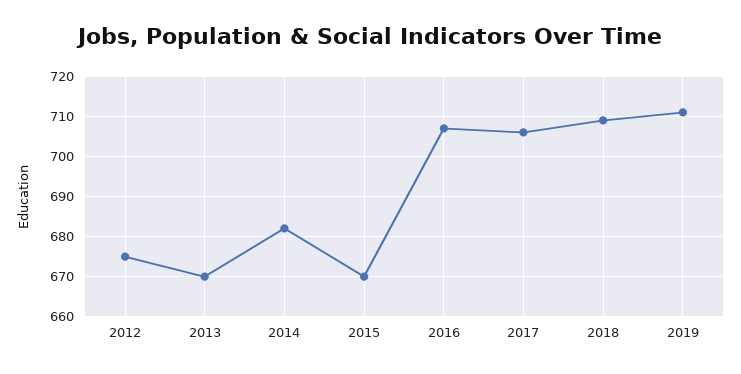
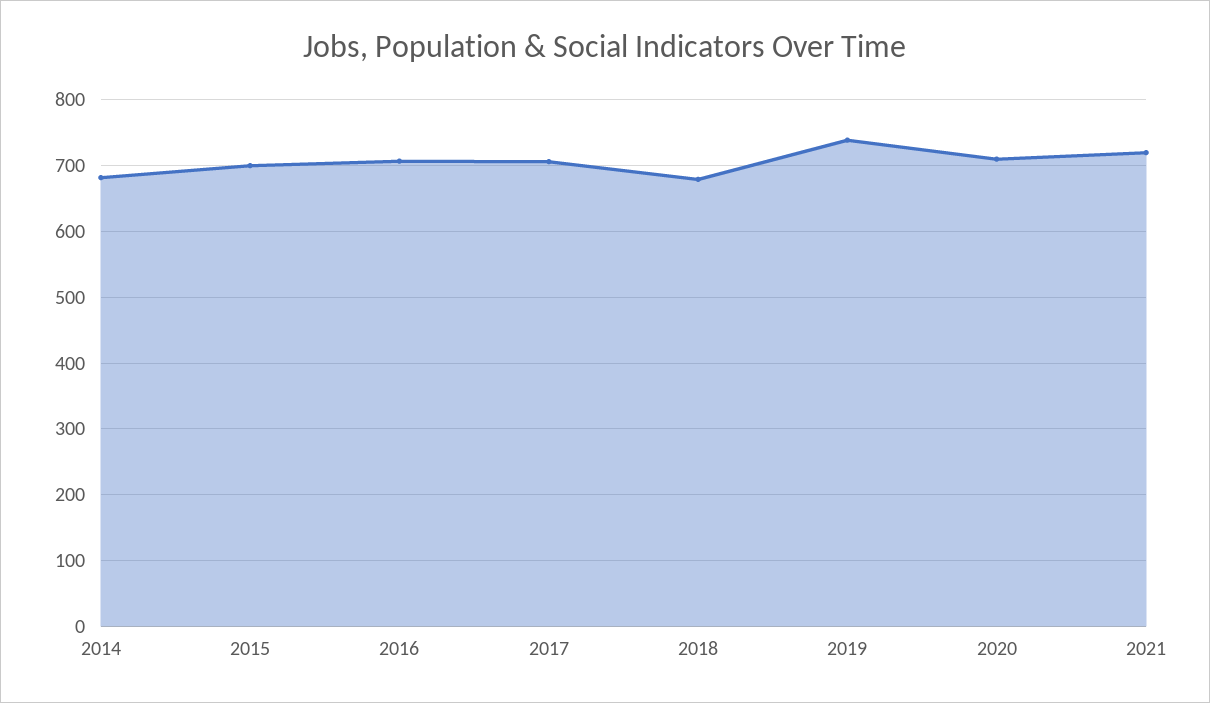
2012: 675 -> none
2013: 670 -> none
2015: 670 -> 700
2018: 710 -> 680
2019: 710 -> 740
2020: none -> 710
2021: none -> 720

